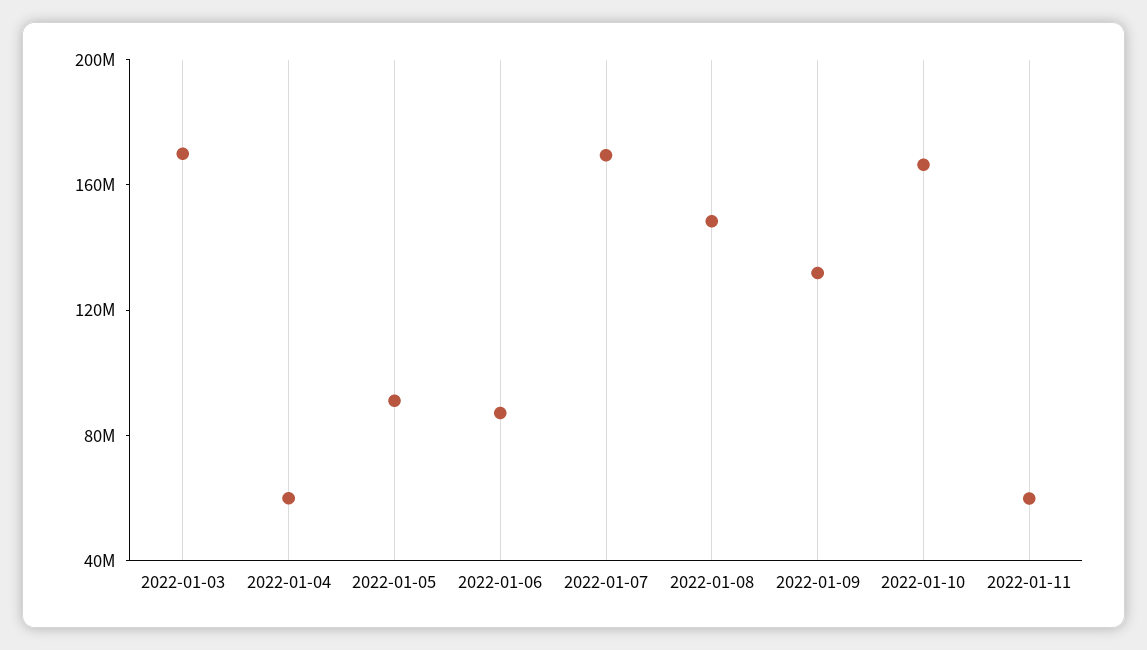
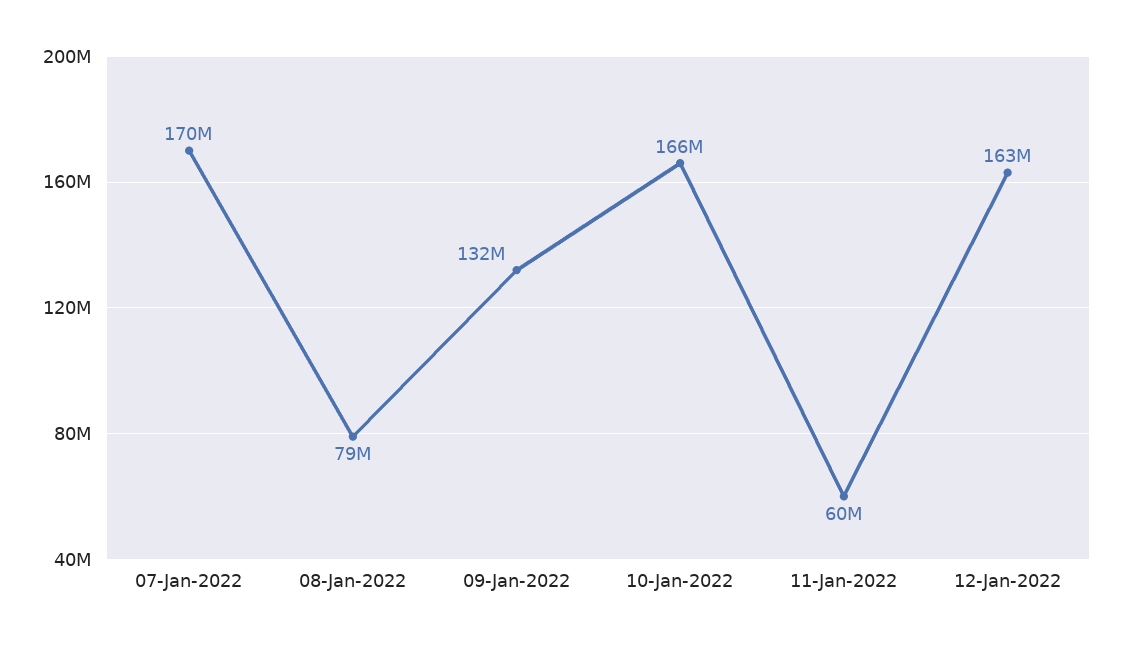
2022-01-03: 170000000 -> none
2022-01-04: 60000000 -> none
2022-01-05: 90000000 -> none
2022-01-06: 90000000 -> none
2022-01-08: 150000000 -> 79000000
12-Jan-2022: none -> 163000000

